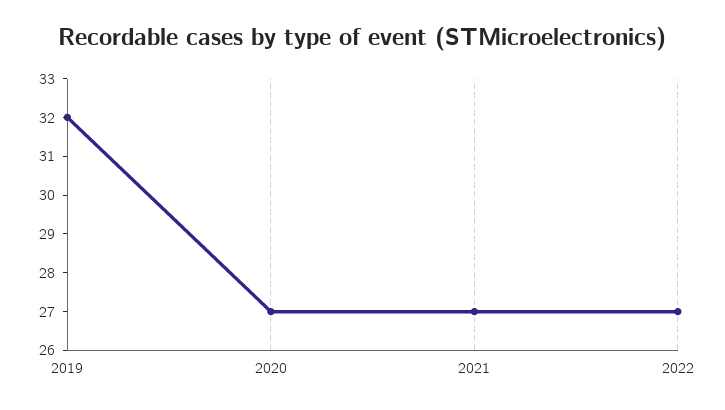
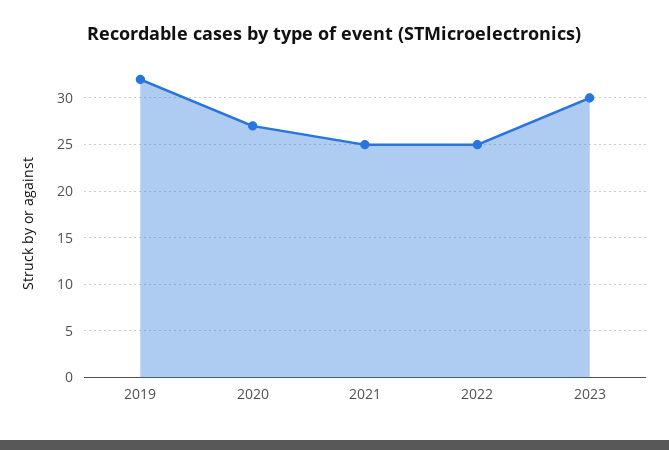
2021: 27 -> 25
2022: 27 -> 25
2023: none -> 30

